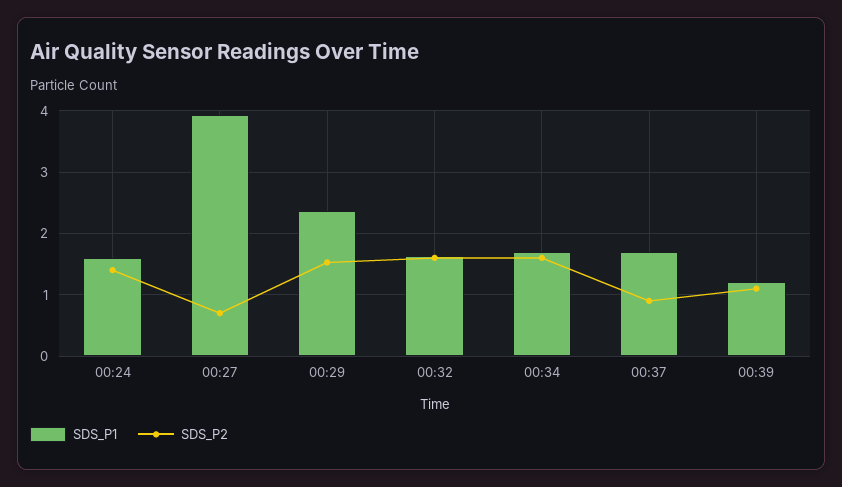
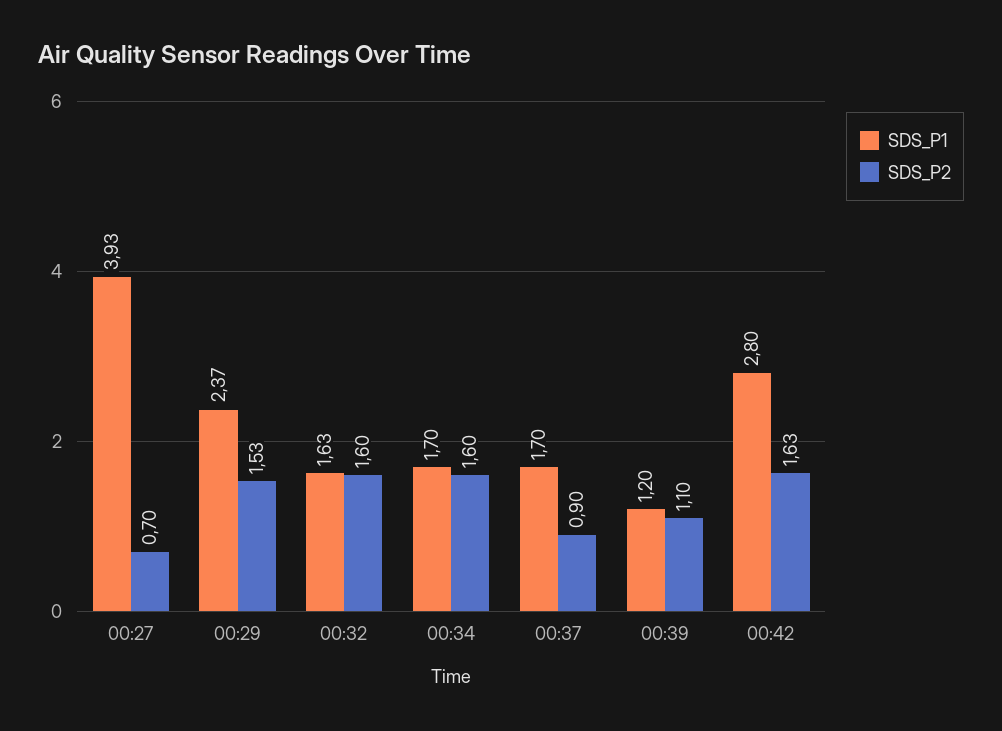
SDS_P1, 00:24: 1.6 -> none
SDS_P2, 00:24: 1.4 -> none
SDS_P1, 00:42: none -> 2.8
SDS_P2, 00:42: none -> 1.63

